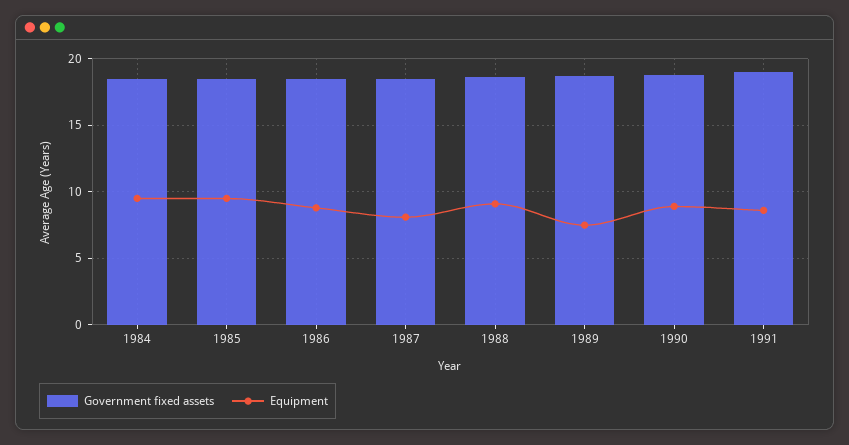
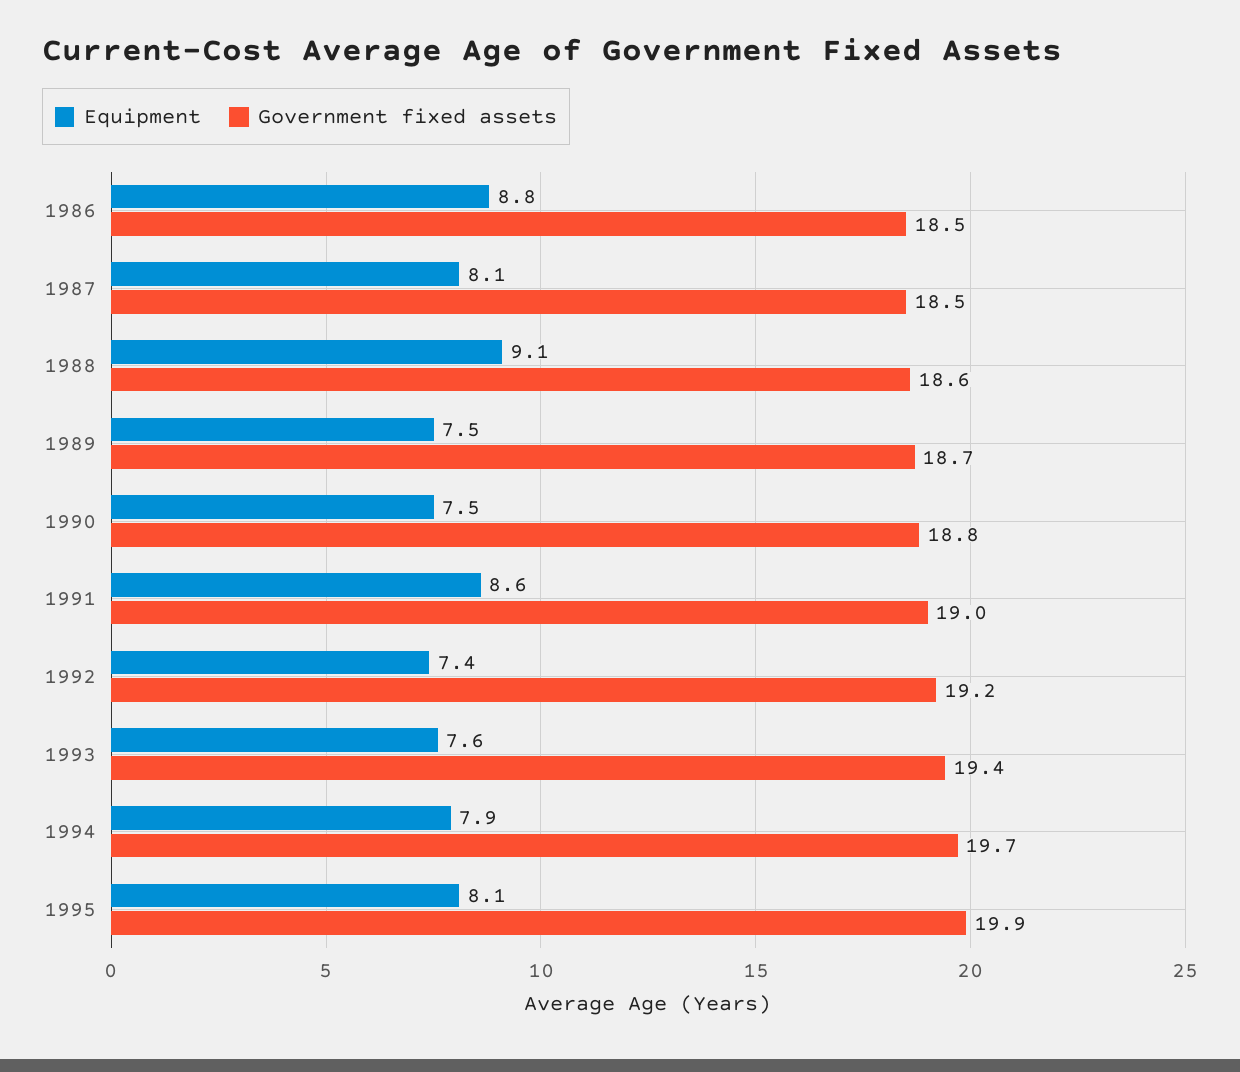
Government fixed assets, 1984: 18.5 -> none
Equipment, 1984: 9.5 -> none
Government fixed assets, 1985: 18.5 -> none
Equipment, 1985: 9.5 -> none
Equipment, 1990: 9 -> 7.5
Equipment, 1992: none -> 7.4
Government fixed assets, 1992: none -> 19.2
Equipment, 1993: none -> 7.6
Government fixed assets, 1993: none -> 19.4
Equipment, 1994: none -> 7.9
Government fixed assets, 1994: none -> 19.7
Equipment, 1995: none -> 8.1
Government fixed assets, 1995: none -> 19.9

